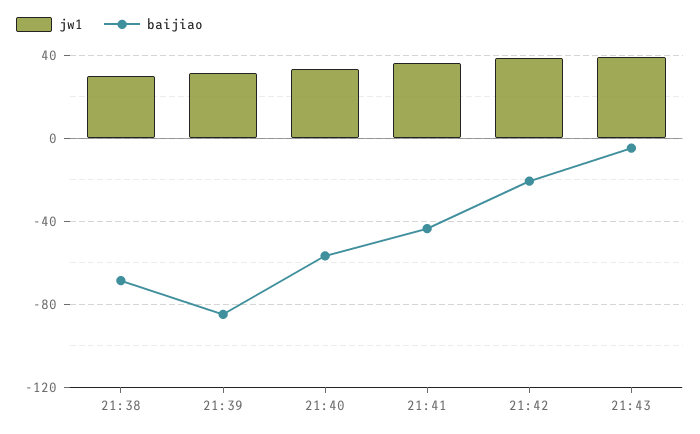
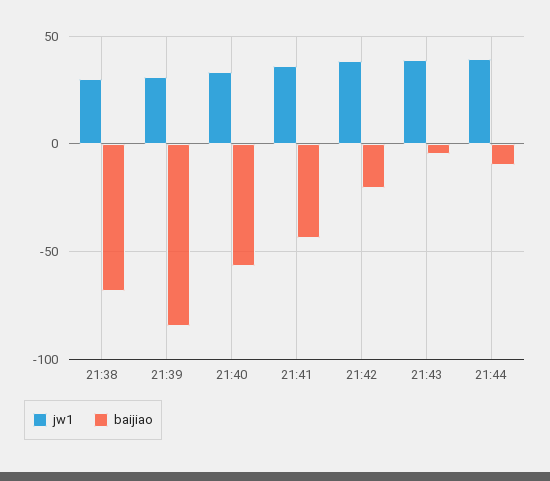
jw1, 21:44: none -> 40
baijiao, 21:44: none -> -10

